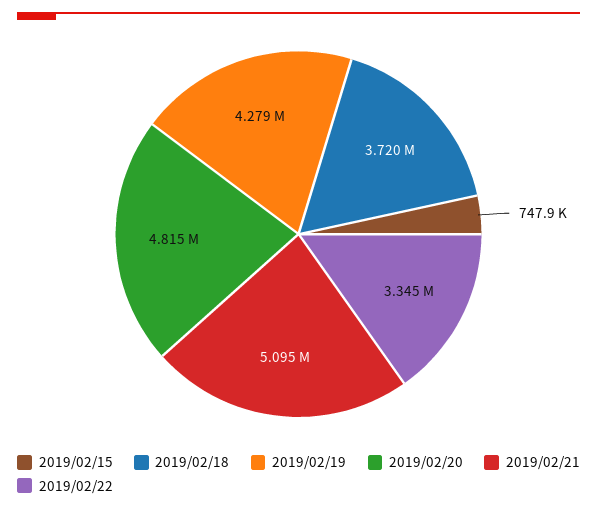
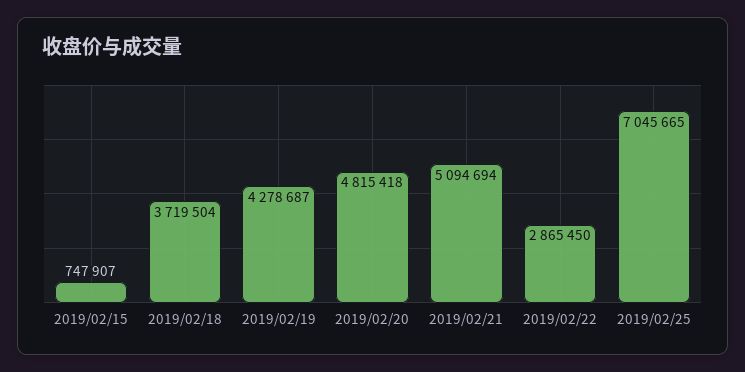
2019/02/22: 3345000 -> 2865450
2019/02/25: none -> 7045665

